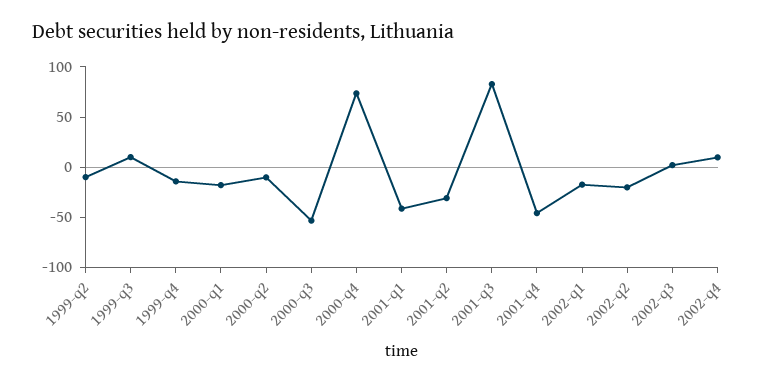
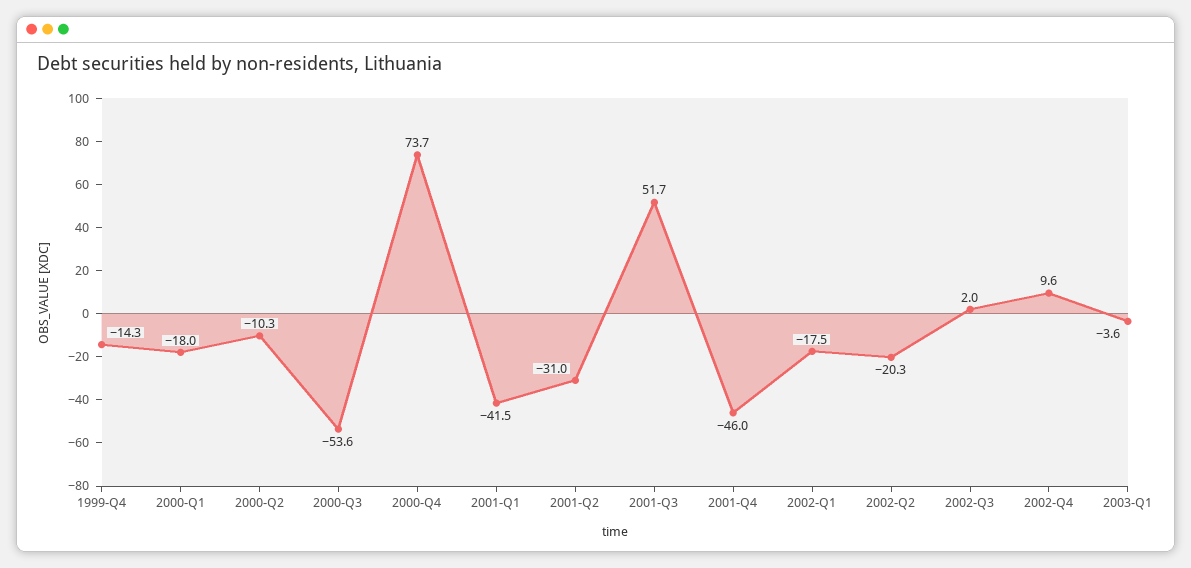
1999-q2: -10 -> none
1999-q3: 10 -> none
2001-q3: 80 -> 51.7
2003-Q1: none -> -3.6

